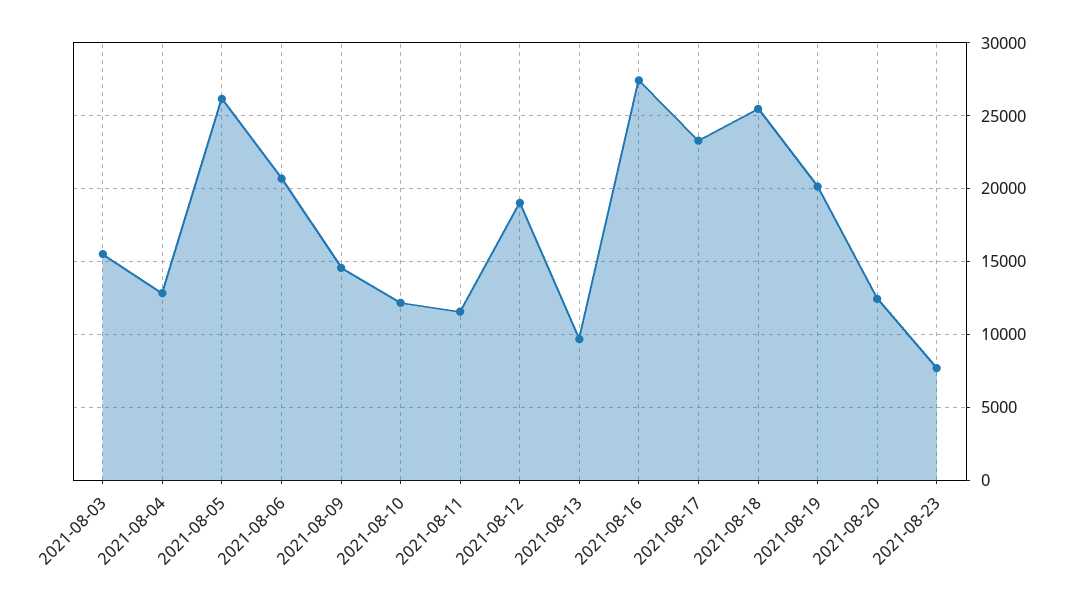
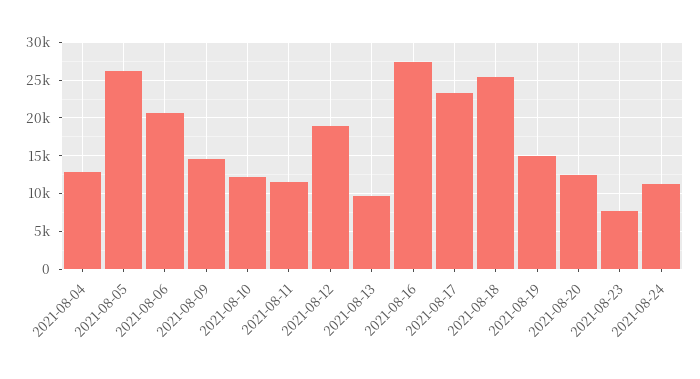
2021-08-03: 15500 -> none
2021-08-19: 20000 -> 15000
2021-08-24: none -> 11000

